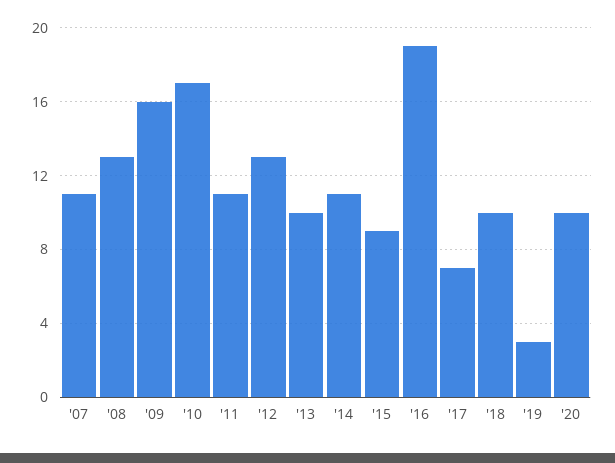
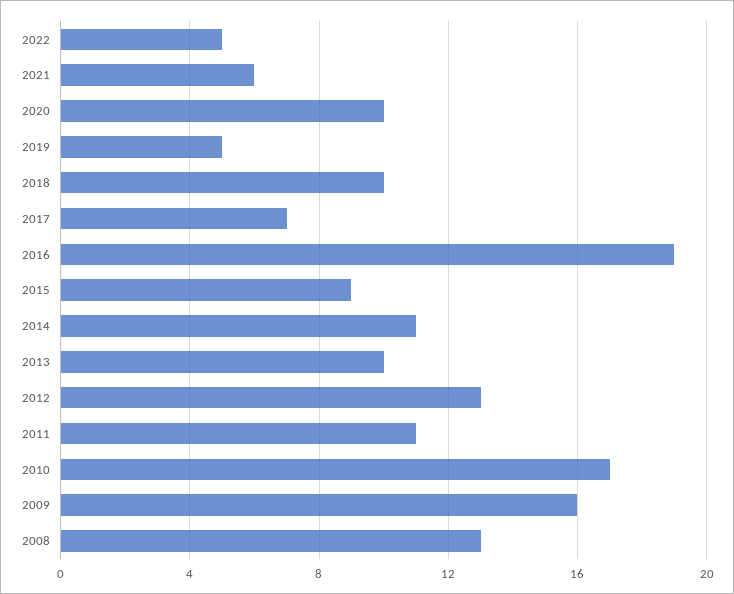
'07: 11 -> none
'19: 3 -> 5
2022: none -> 5
2021: none -> 6

